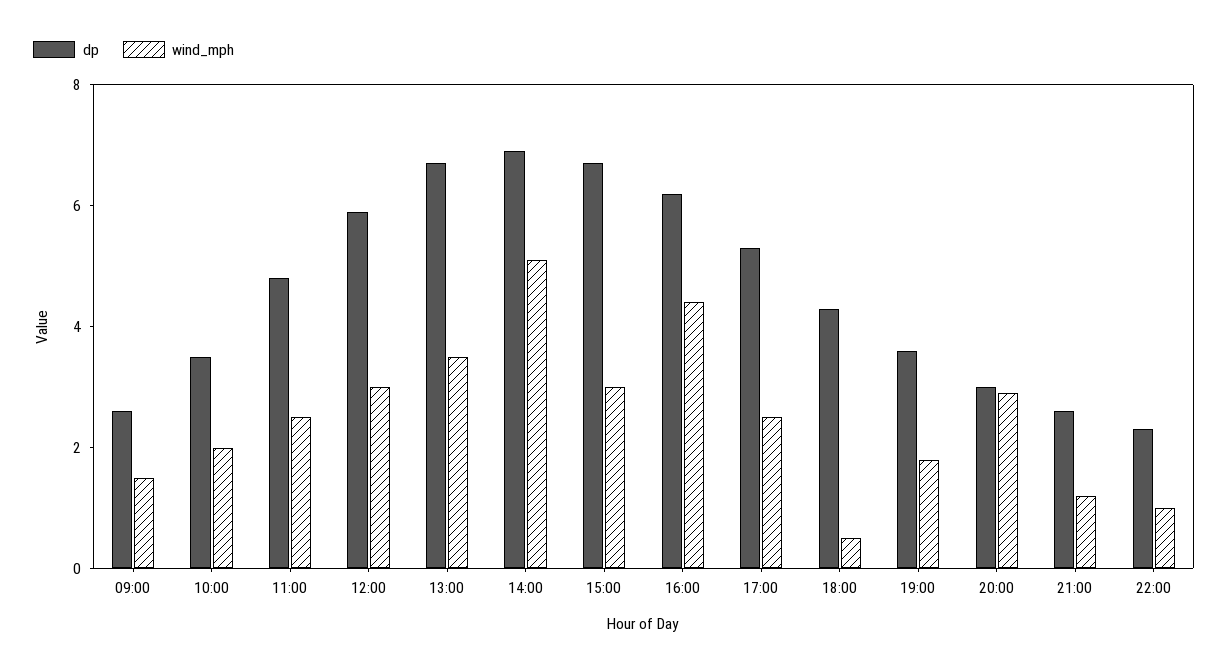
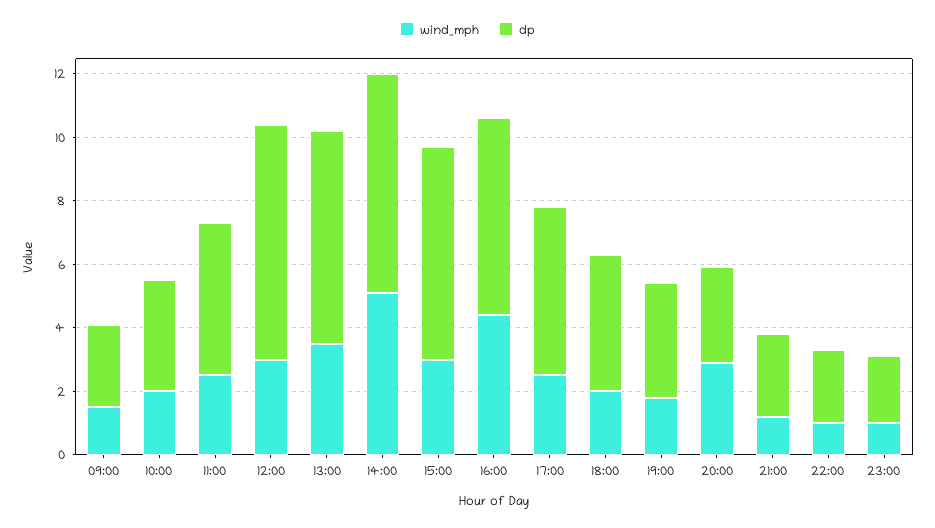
dp, 12:00: 6 -> 7.5
wind_mph, 18:00: 0.5 -> 2
wind_mph, 23:00: none -> 1
dp, 23:00: none -> 2

